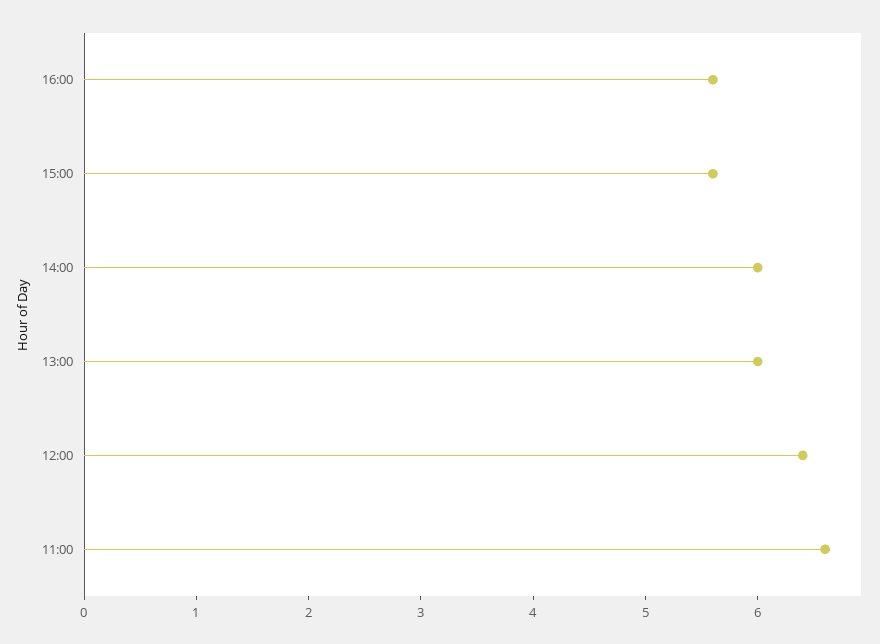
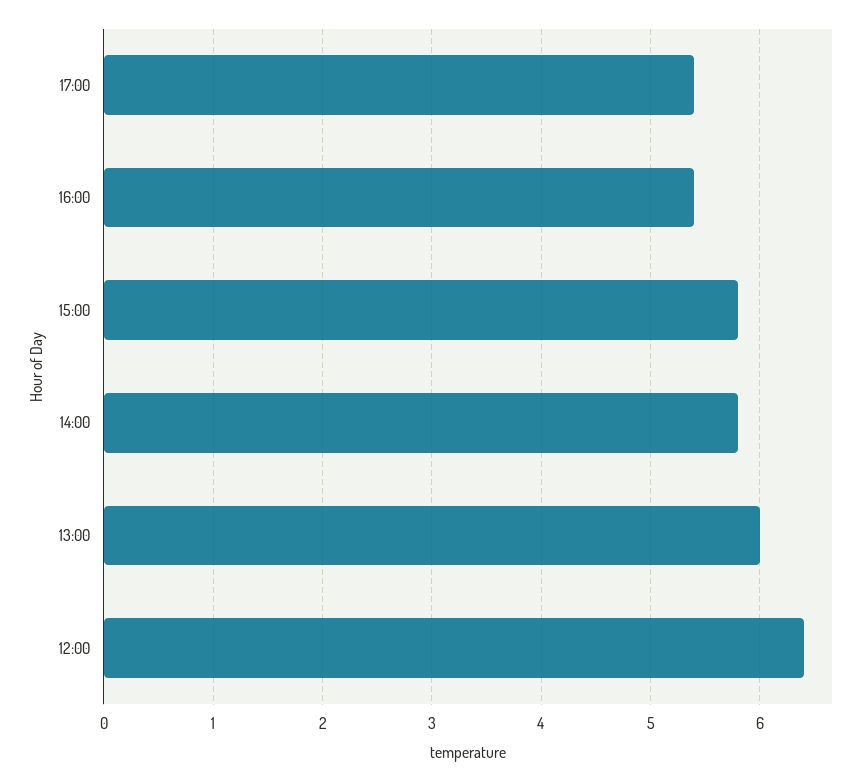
16:00: 5.6 -> 5.4
15:00: 5.6 -> 5.8
14:00: 6 -> 5.8
11:00: 6.6 -> none
17:00: none -> 5.4

